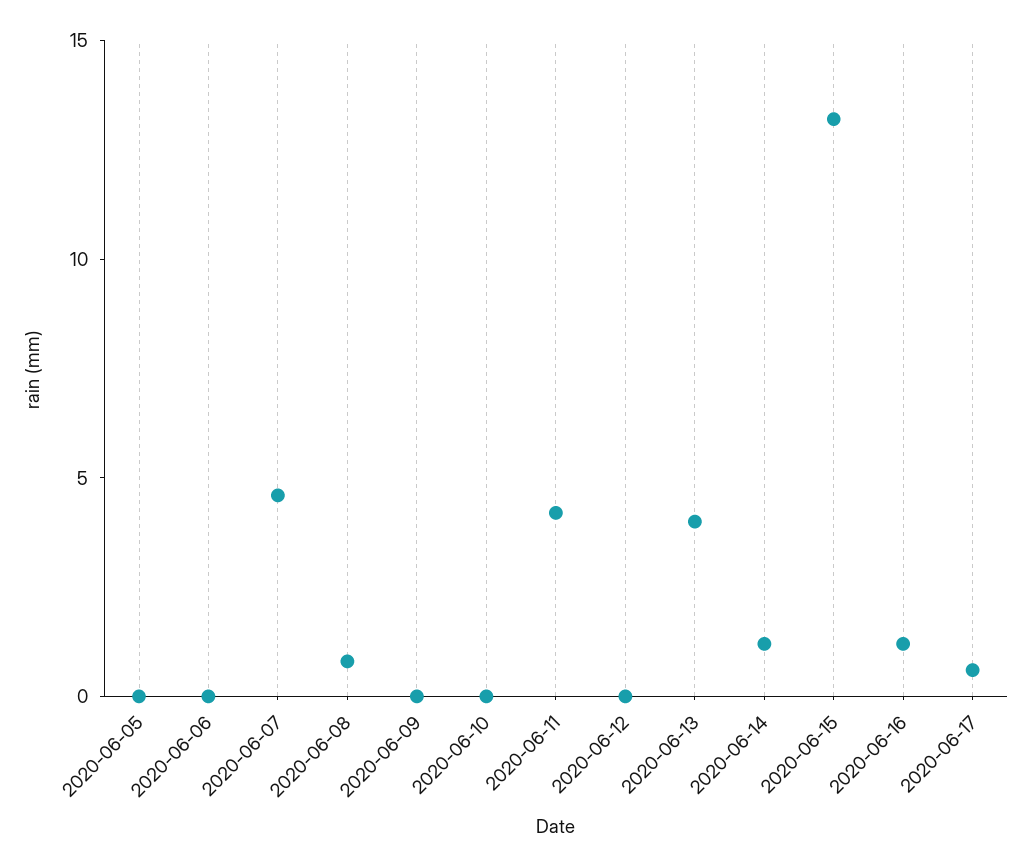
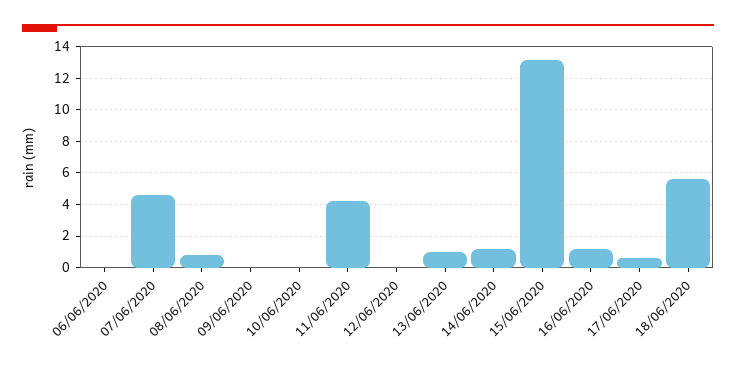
2020-06-05: 0 -> none
2020-06-13: 4 -> 1
18/06/2020: none -> 5.5

